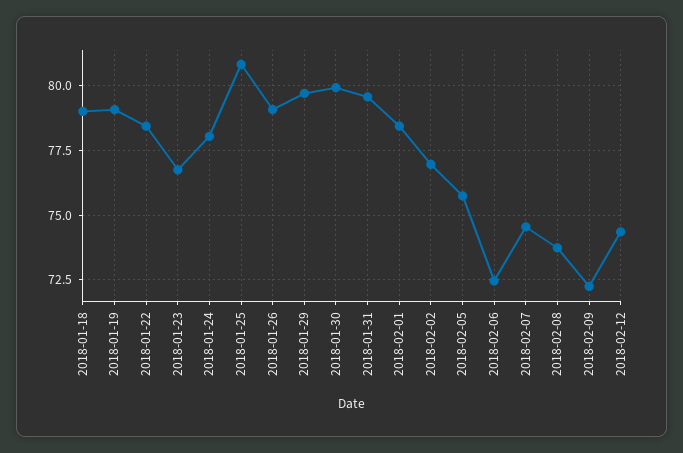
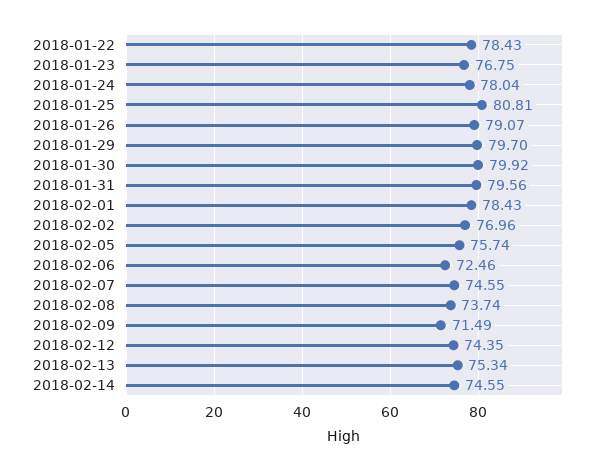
2018-01-18: 79 -> none
2018-01-19: 79 -> none
2018-02-09: 72.25 -> 71.49
2018-02-13: none -> 75.34
2018-02-14: none -> 74.55

